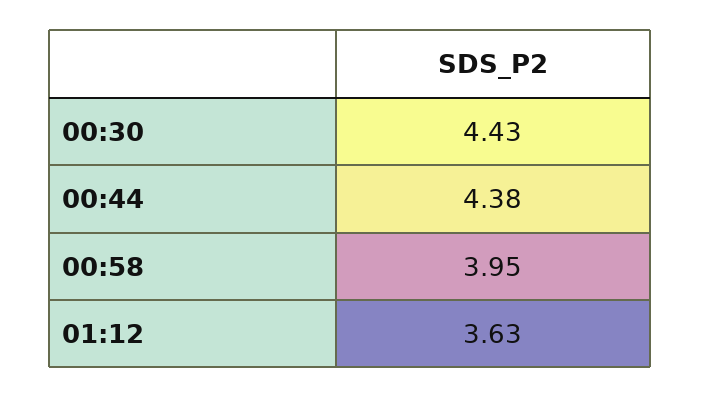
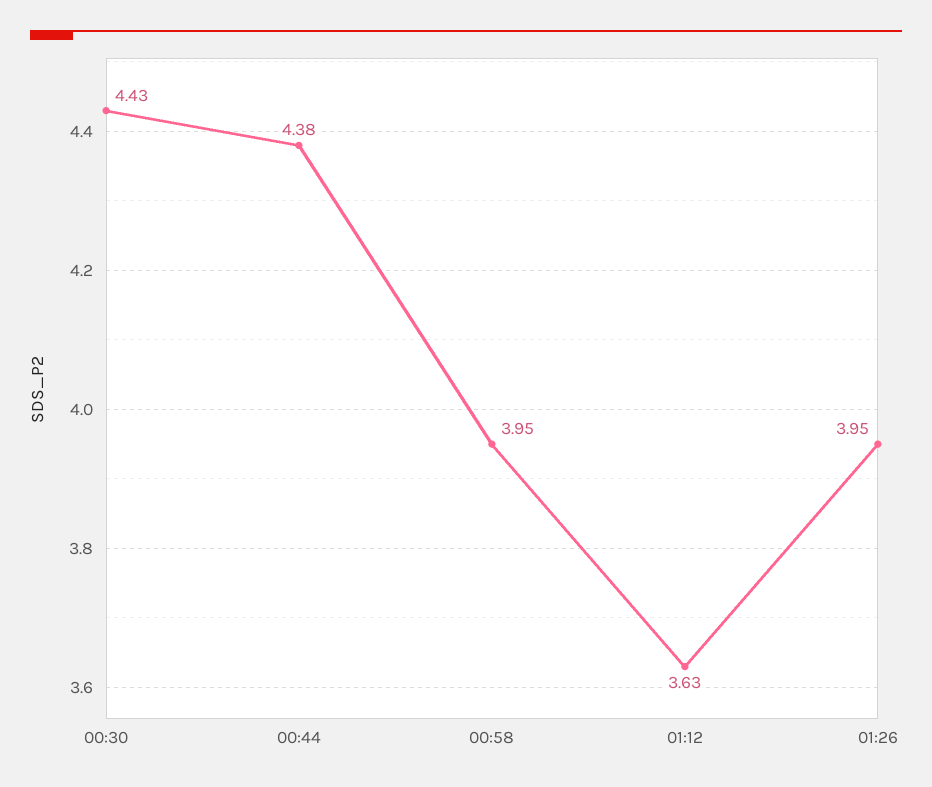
01:26: none -> 3.95

